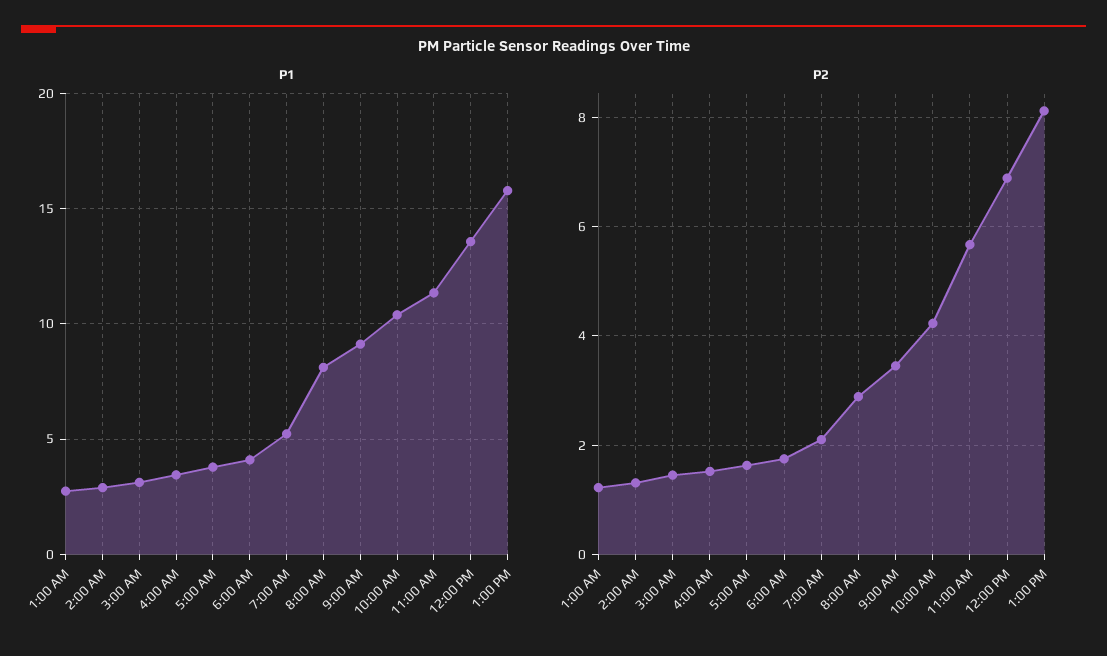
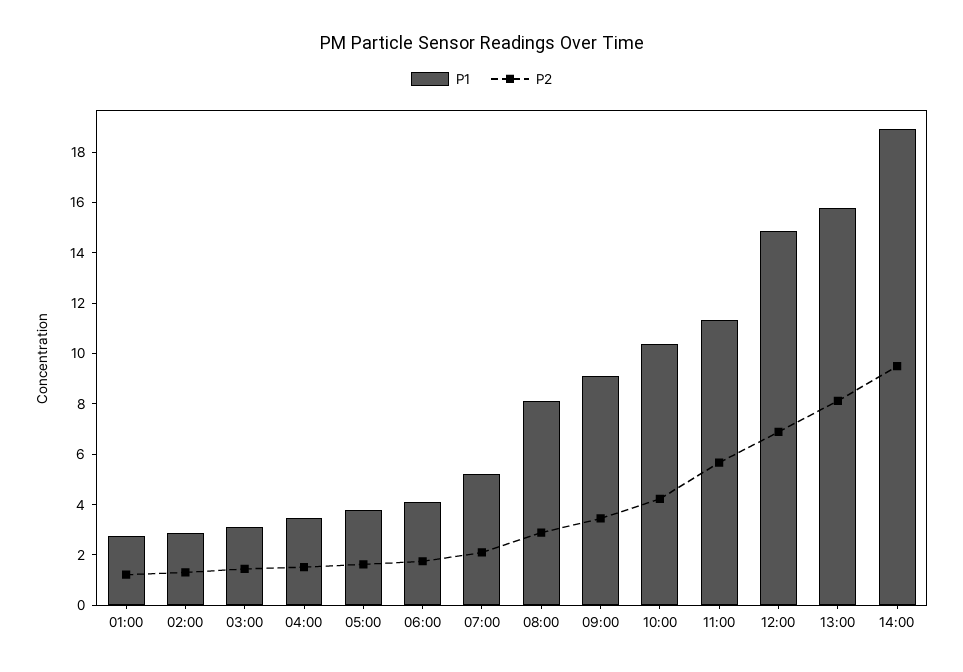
P1, 12:00 PM: 13.5 -> 15
P1, 14:00: none -> 19
P2, 14:00: none -> 9.5

